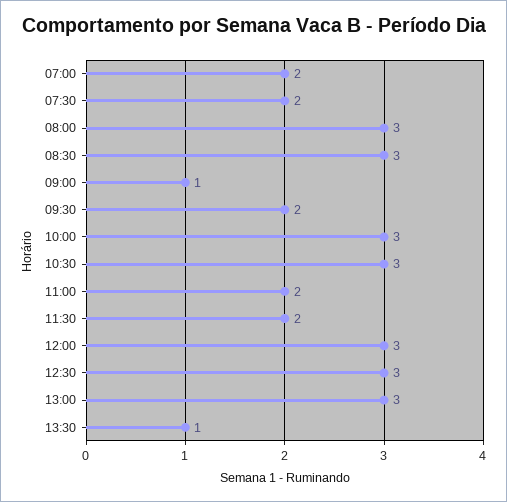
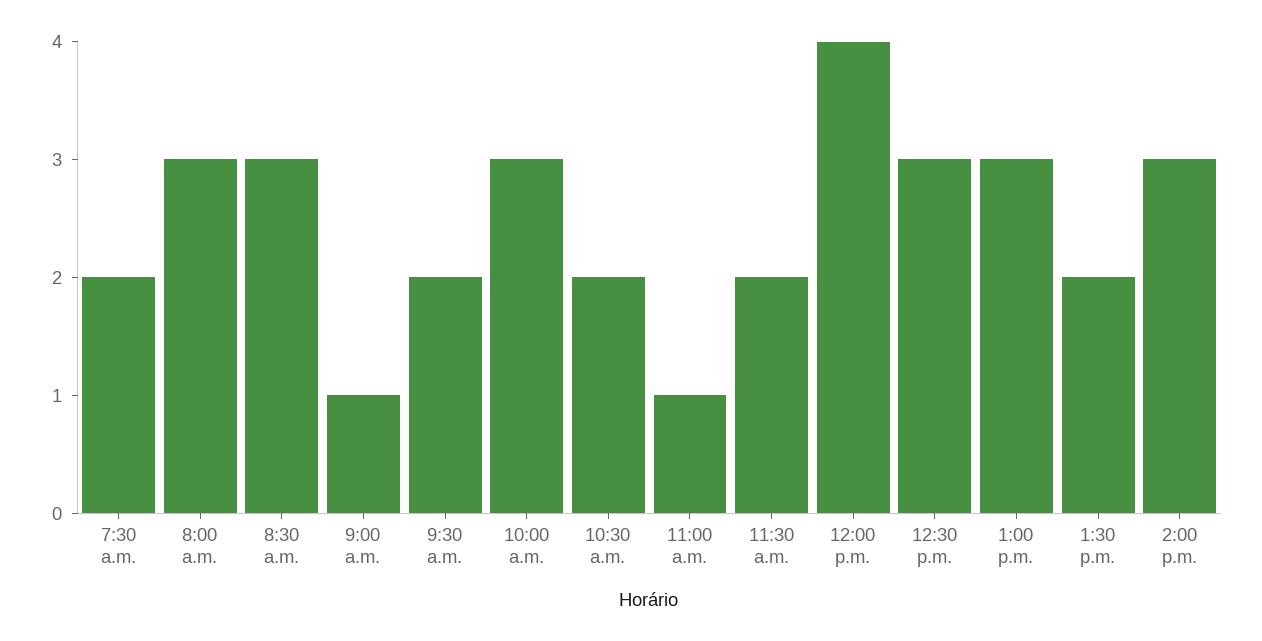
07:00: 2 -> none
10:30: 3 -> 2
11:00: 2 -> 1
12:00: 3 -> 4
13:30: 1 -> 2
2:00 p.m.: none -> 3

